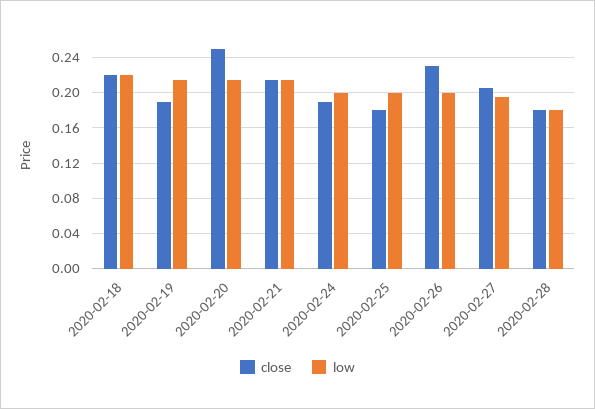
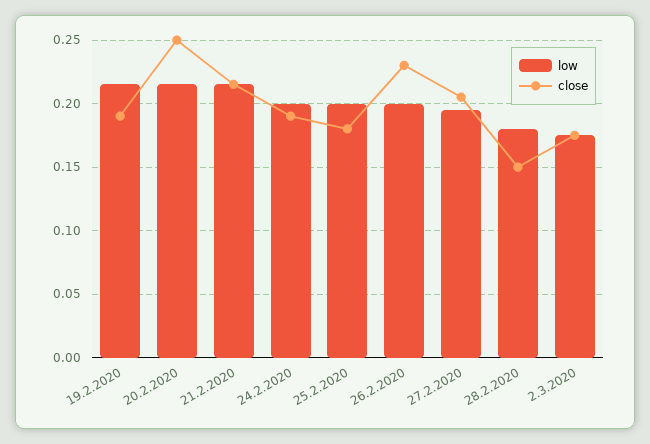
close, 2020-02-18: 0.22 -> none
low, 2020-02-18: 0.22 -> none
close, 2020-02-28: 0.18 -> 0.15
low, 2.3.2020: none -> 0.175
close, 2.3.2020: none -> 0.175

